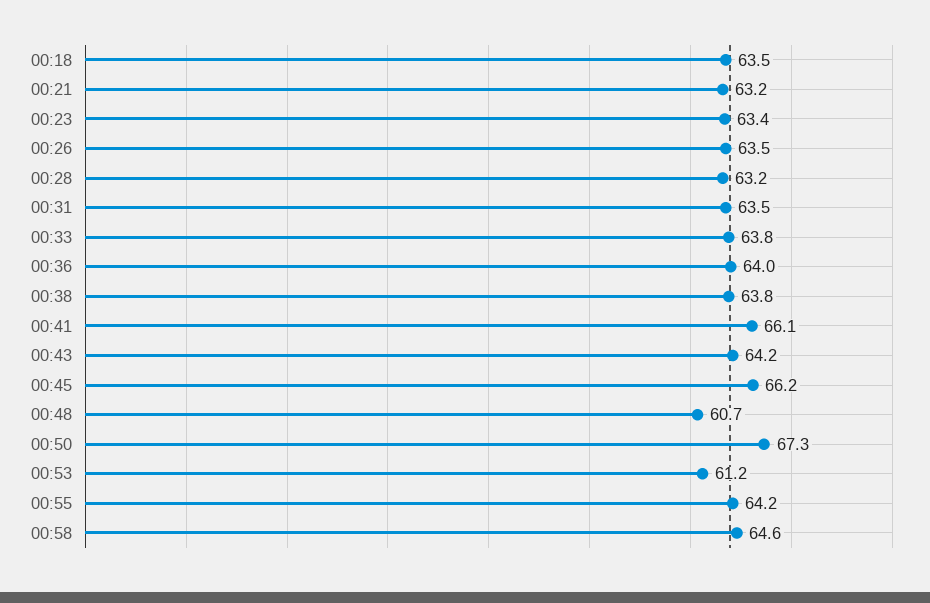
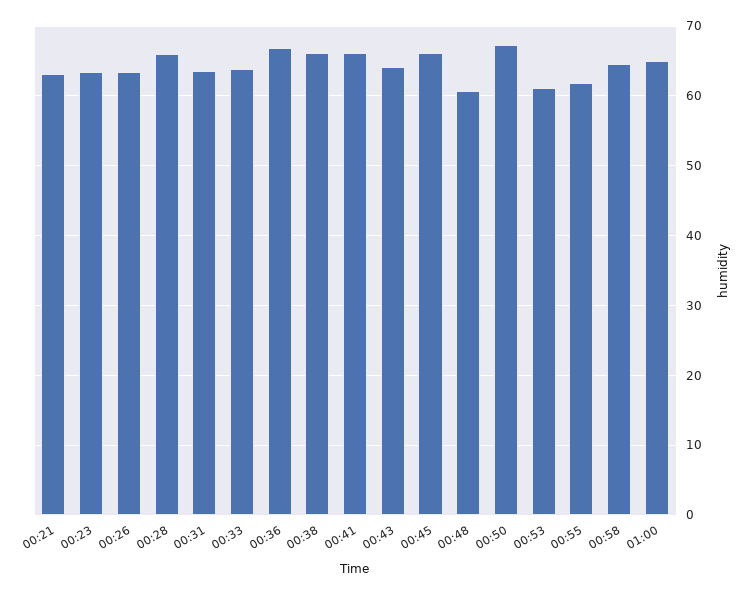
00:18: 63.5 -> none
00:28: 63.2 -> 66
00:36: 64 -> 67
00:38: 63.8 -> 66
00:55: 64.2 -> 62
01:00: none -> 65

